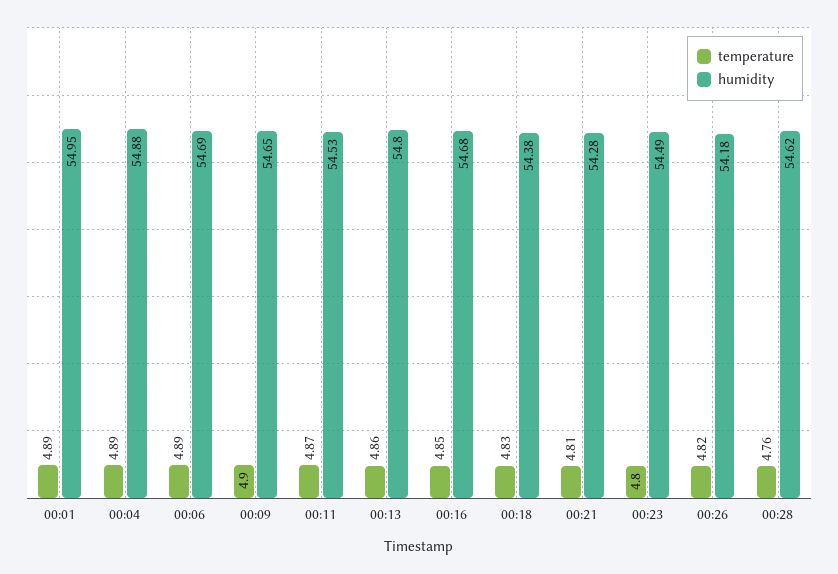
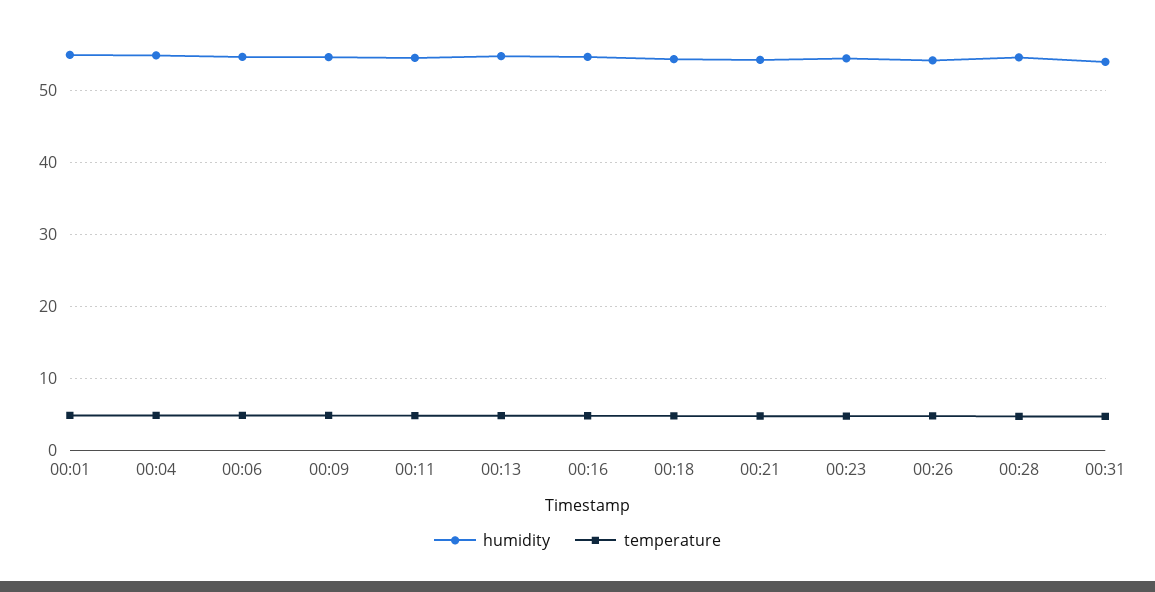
humidity, 00:31: none -> 54
temperature, 00:31: none -> 5

